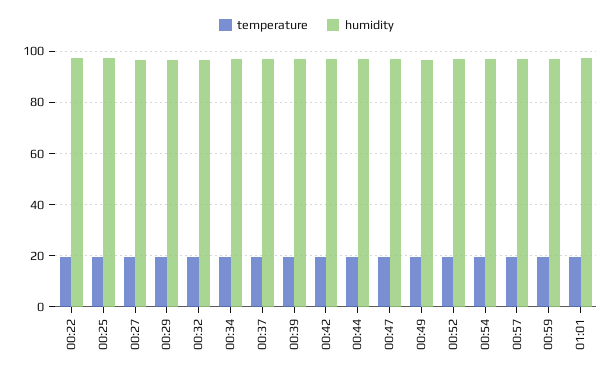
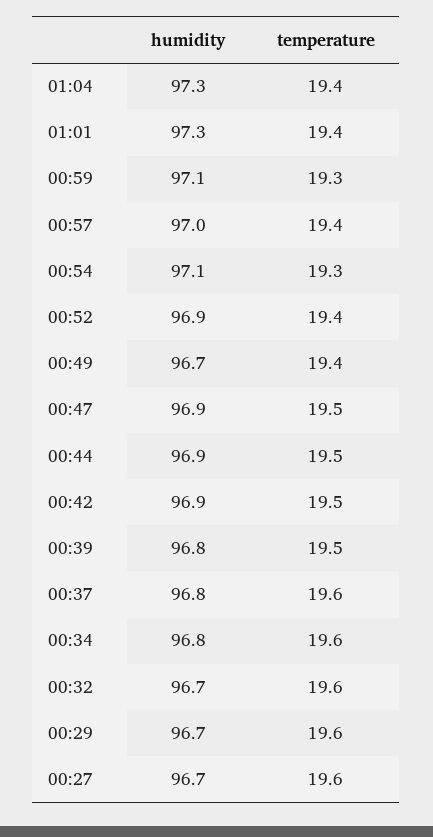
temperature, 00:22: 20 -> none
humidity, 00:22: 97.5 -> none
temperature, 00:25: 20 -> none
humidity, 00:25: 97.5 -> none
humidity, 01:04: none -> 97.3
temperature, 01:04: none -> 19.4

